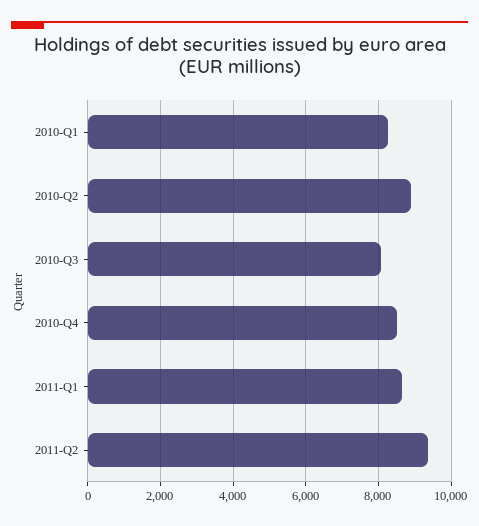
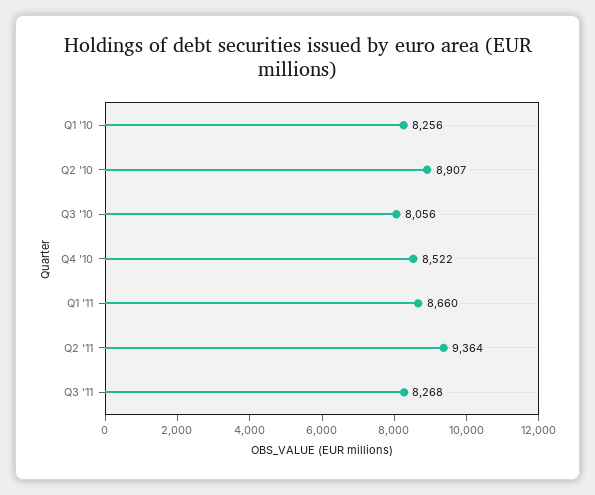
Q3 '11: none -> 8268

